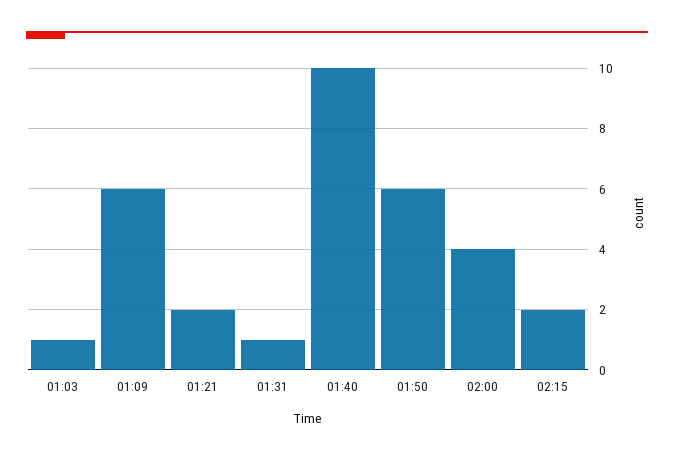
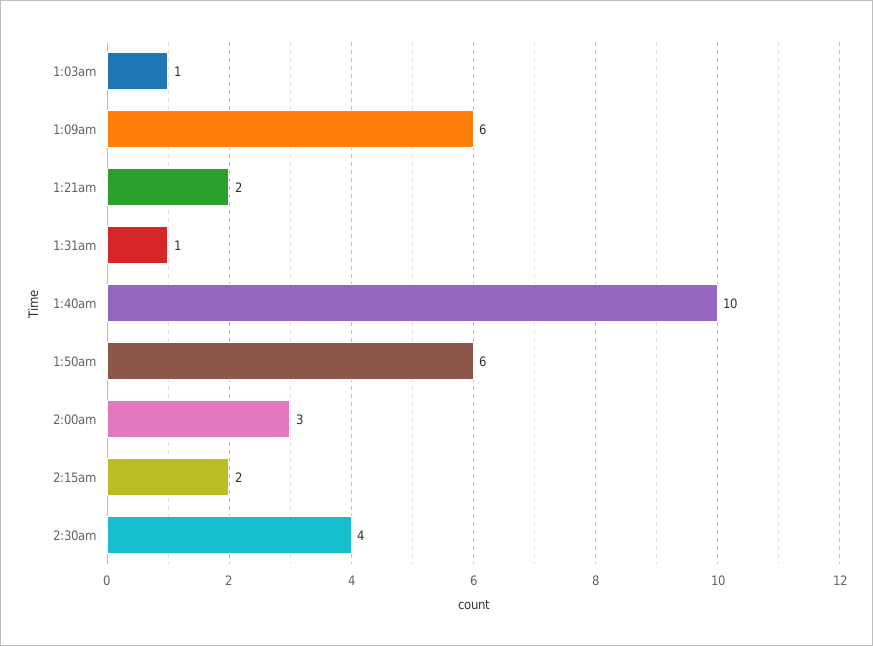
02:00: 4 -> 3
2:30am: none -> 4

